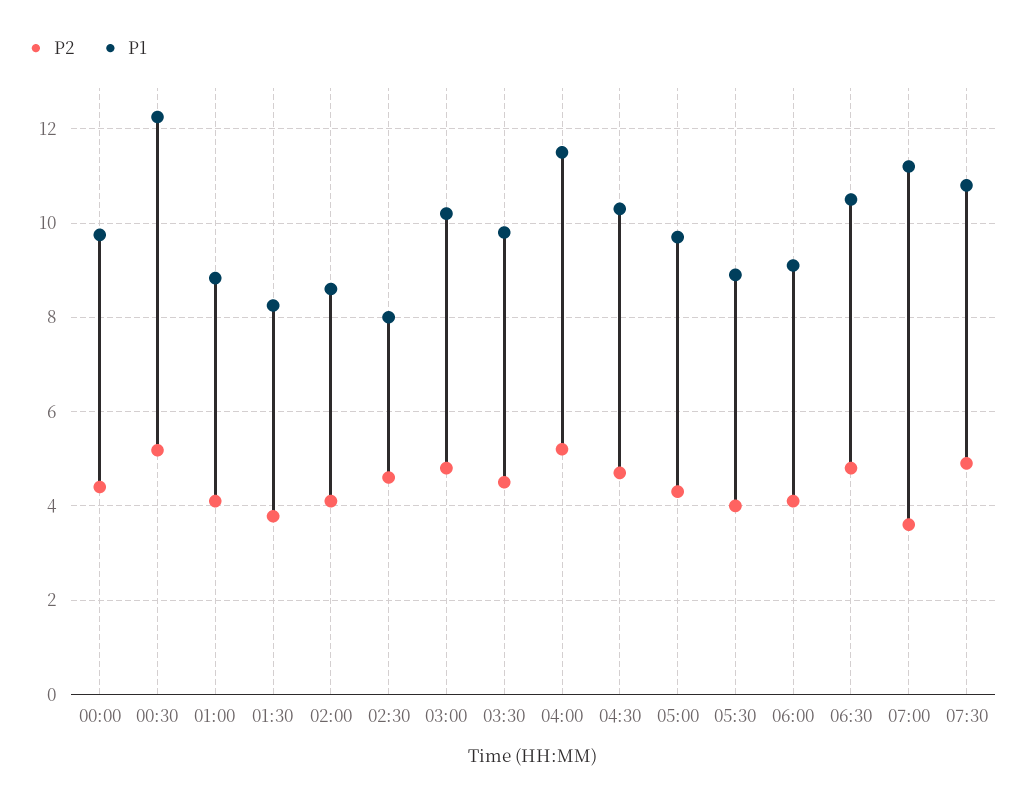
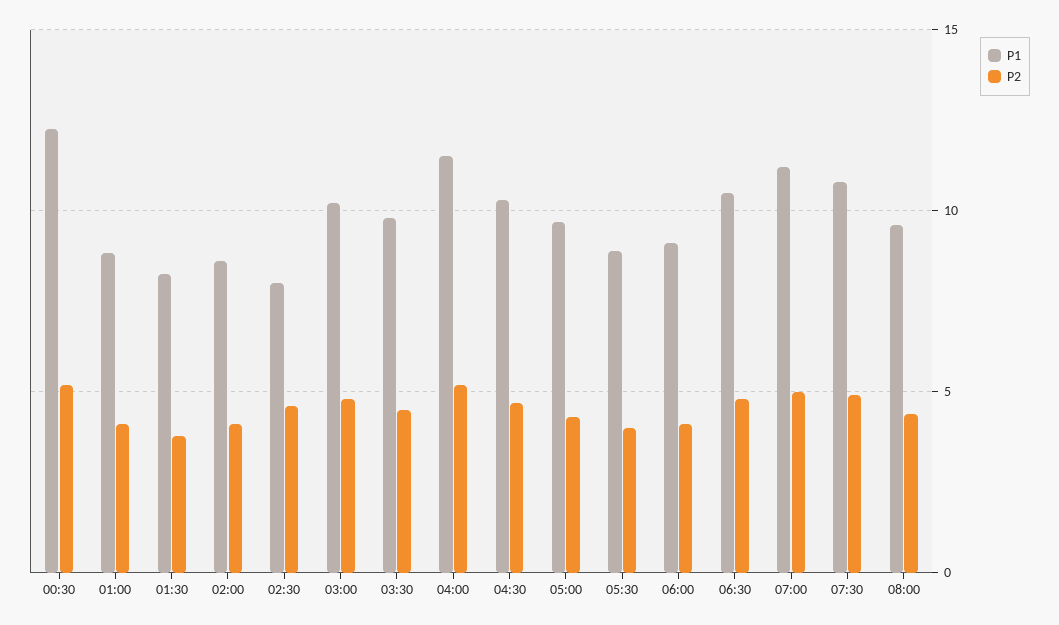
P2, 00:00: 4.4 -> none
P1, 00:00: 9.8 -> none
P2, 07:00: 3.6 -> 5
P1, 08:00: none -> 9.5
P2, 08:00: none -> 4.5

